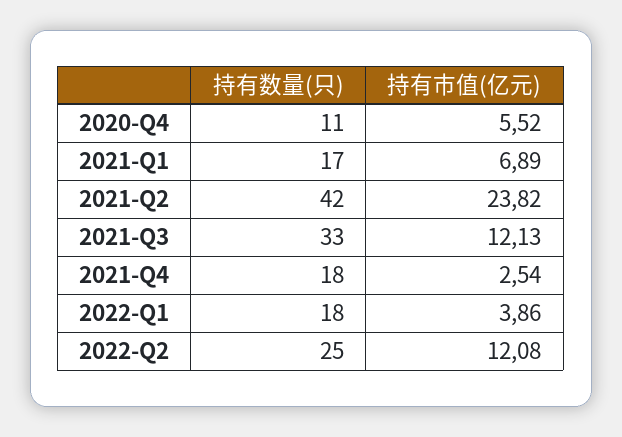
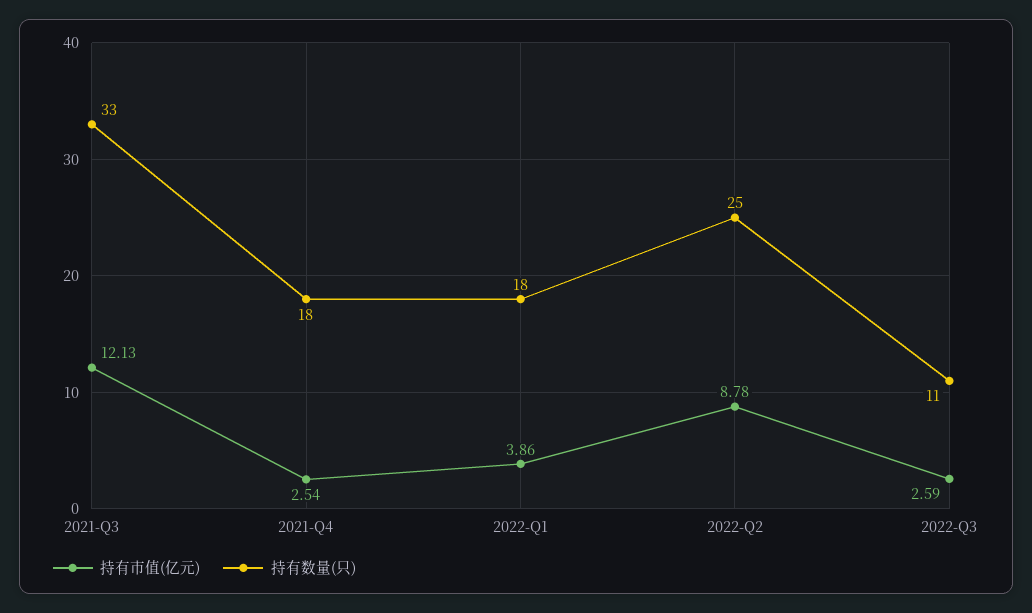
持有数量(只), 2020-Q4: 11 -> none
持有市值(亿元), 2020-Q4: 5.52 -> none
持有数量(只), 2021-Q1: 17 -> none
持有市值(亿元), 2021-Q1: 6.89 -> none
持有数量(只), 2021-Q2: 42 -> none
持有市值(亿元), 2021-Q2: 23.82 -> none
持有市值(亿元), 2022-Q2: 12.08 -> 8.78
持有市值(亿元), 2022-Q3: none -> 2.59
持有数量(只), 2022-Q3: none -> 11

